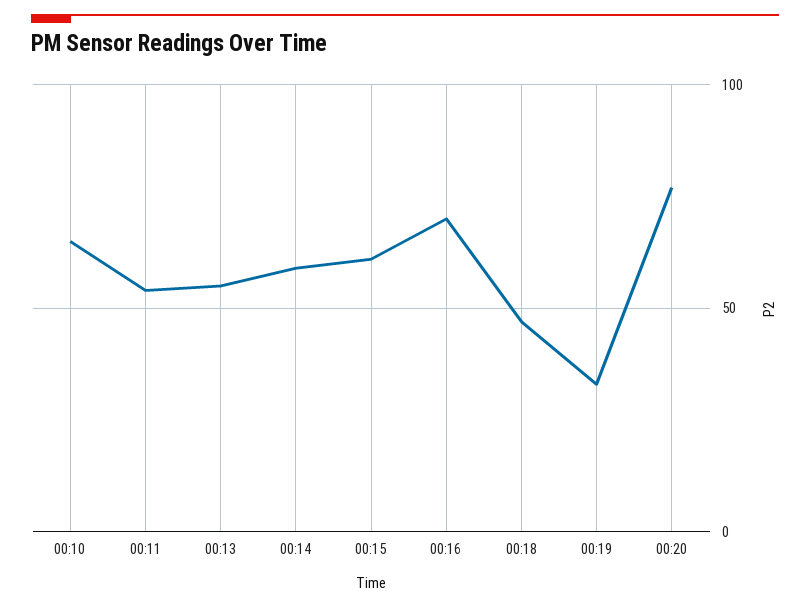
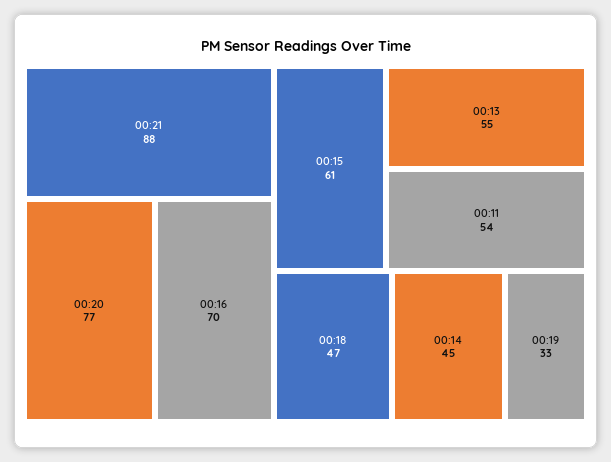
00:10: 65 -> none
00:14: 60 -> 45
00:21: none -> 88

